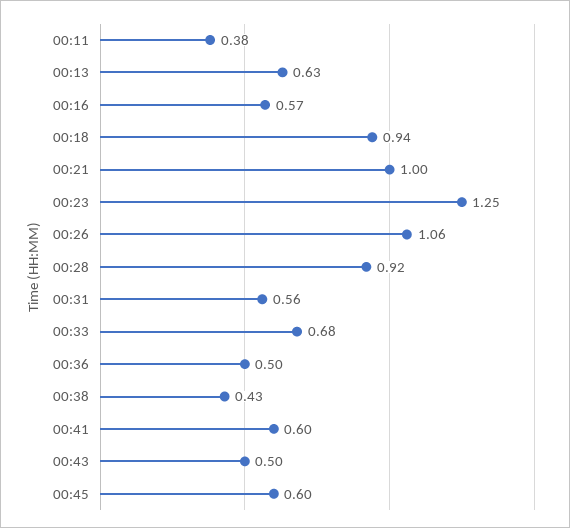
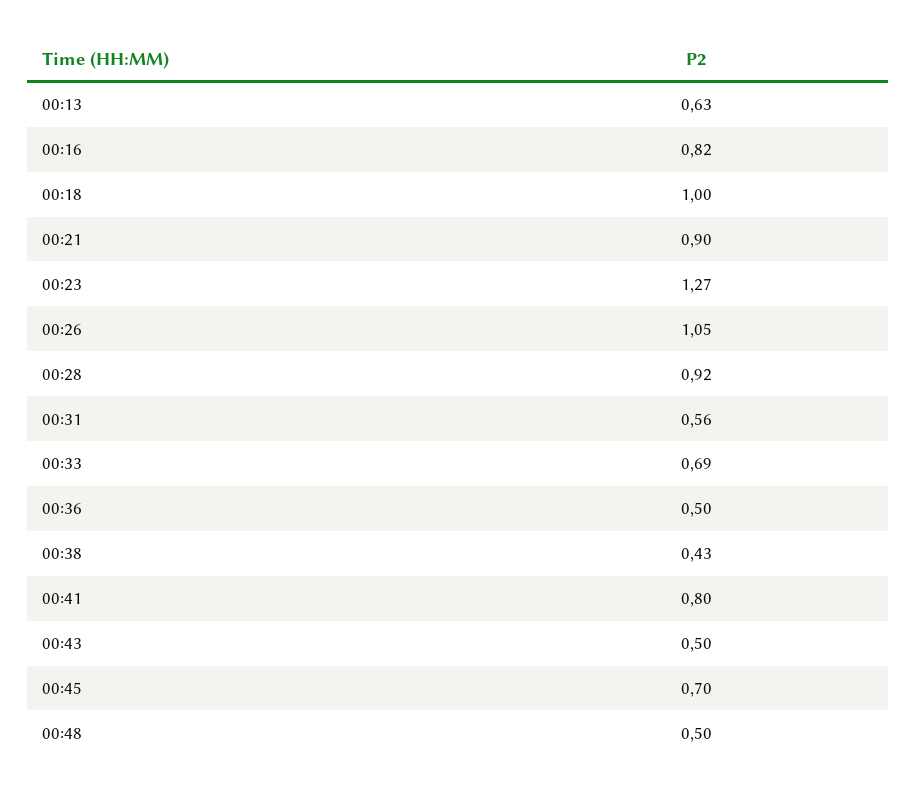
00:11: 0.38 -> none
00:16: 0.57 -> 0.82
00:18: 0.94 -> 1
00:21: 1 -> 0.9
00:23: 1.25 -> 1.27
00:26: 1.06 -> 1.05
00:33: 0.68 -> 0.69
00:41: 0.6 -> 0.8
00:45: 0.6 -> 0.7
00:48: none -> 0.5

